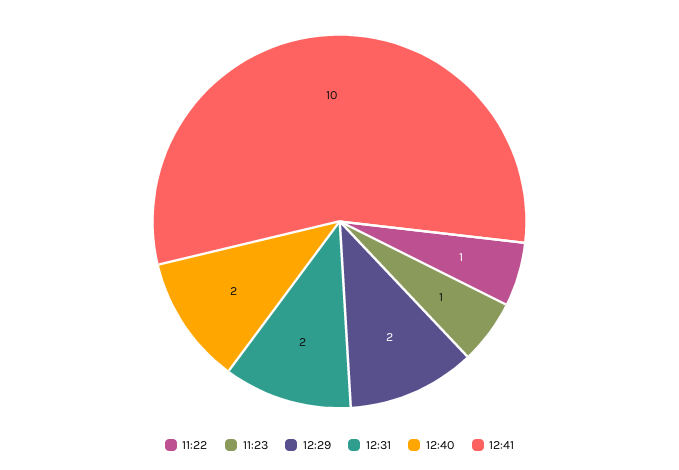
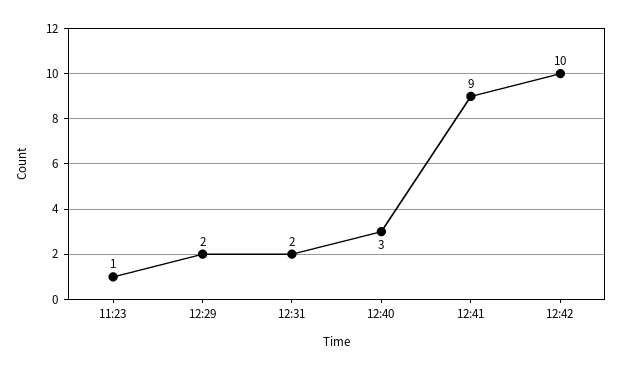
11:22: 1 -> none
12:40: 2 -> 3
12:41: 10 -> 9
12:42: none -> 10

